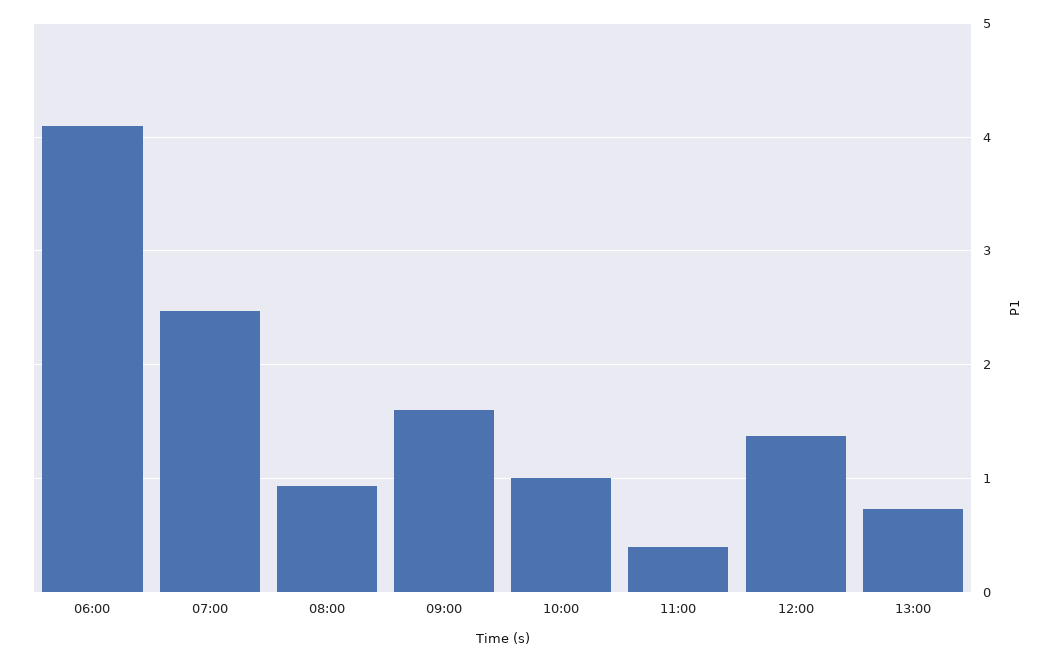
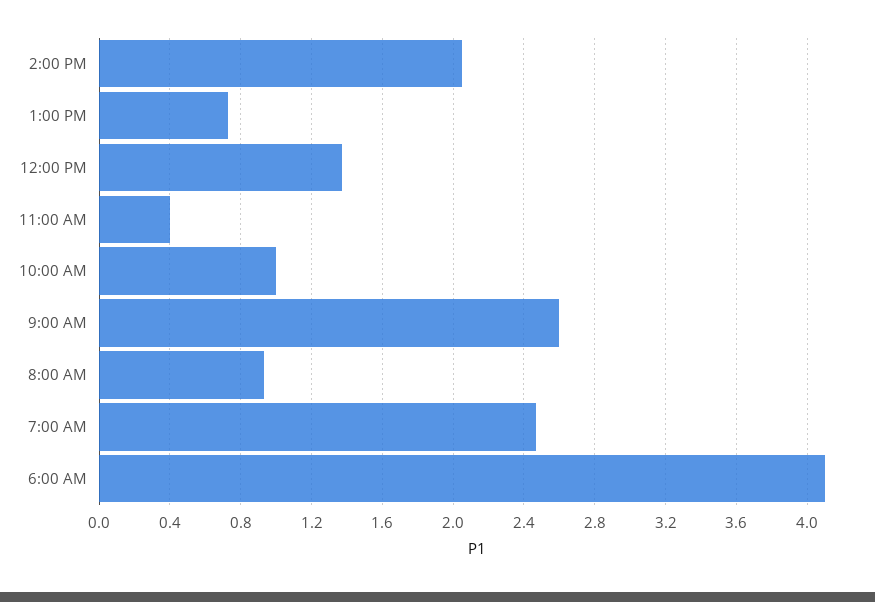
09:00: 1.6 -> 2.6
2:00 PM: none -> 2.05

